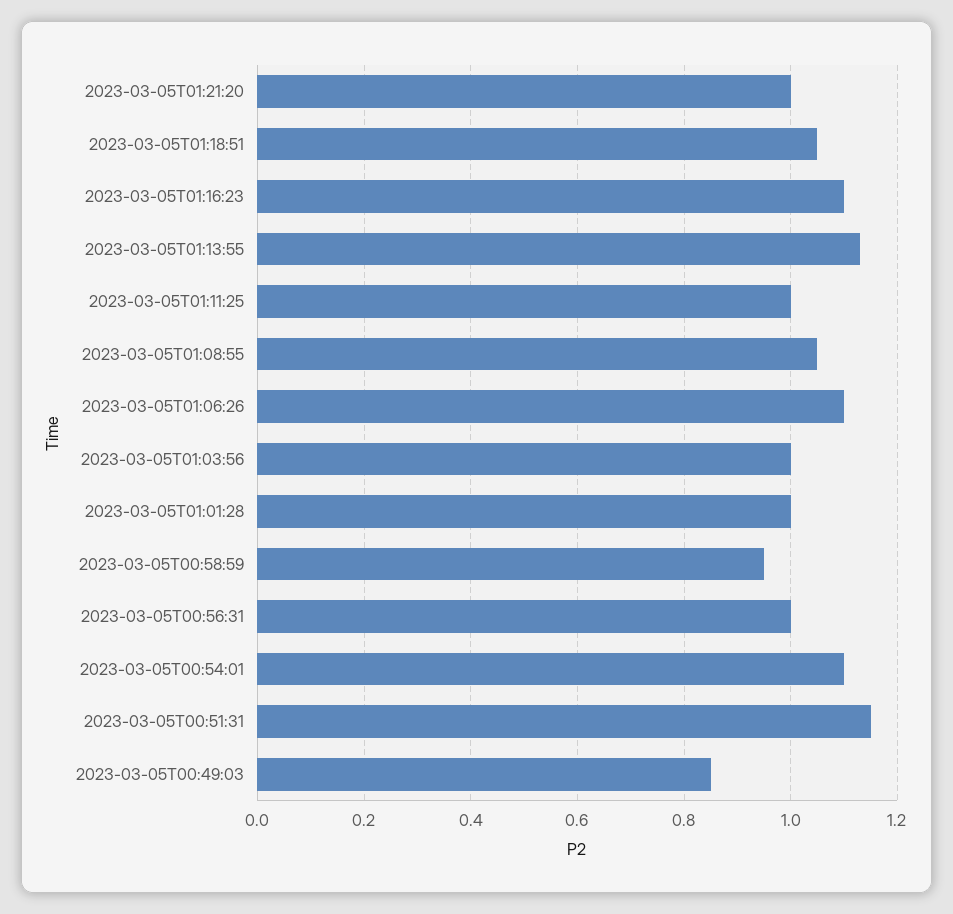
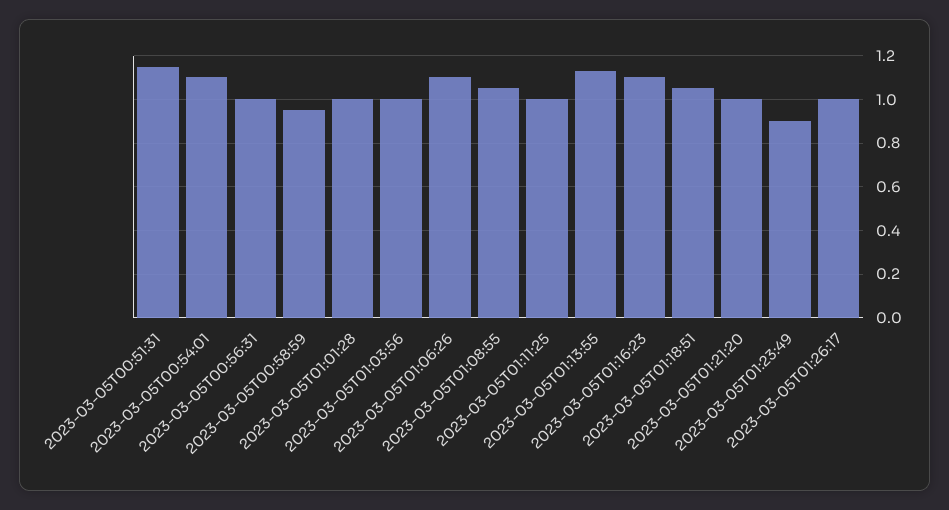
2023-03-05T00:49:03: 0.85 -> none
2023-03-05T01:23:49: none -> 0.9
2023-03-05T01:26:17: none -> 1

